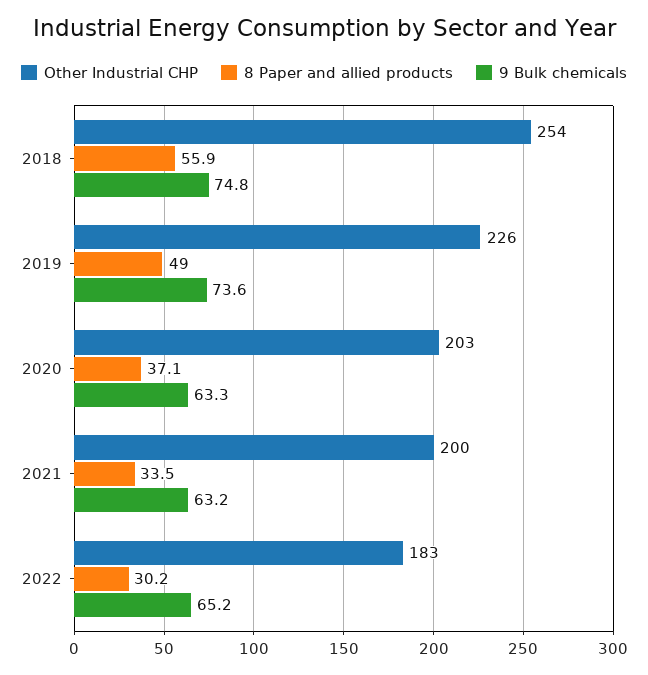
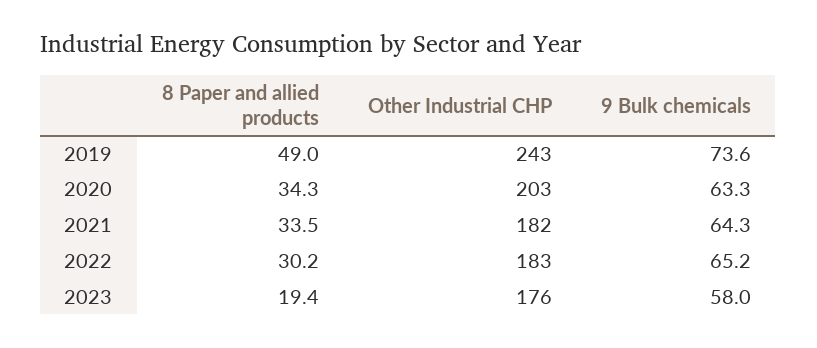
Other Industrial CHP, 2018: 254 -> none
8 Paper and allied products, 2018: 55.9 -> none
9 Bulk chemicals, 2018: 74.8 -> none
Other Industrial CHP, 2019: 226 -> 243
8 Paper and allied products, 2020: 37.1 -> 34.3
Other Industrial CHP, 2021: 200 -> 182
9 Bulk chemicals, 2021: 63.2 -> 64.3
8 Paper and allied products, 2023: none -> 19.4
Other Industrial CHP, 2023: none -> 176
9 Bulk chemicals, 2023: none -> 58

